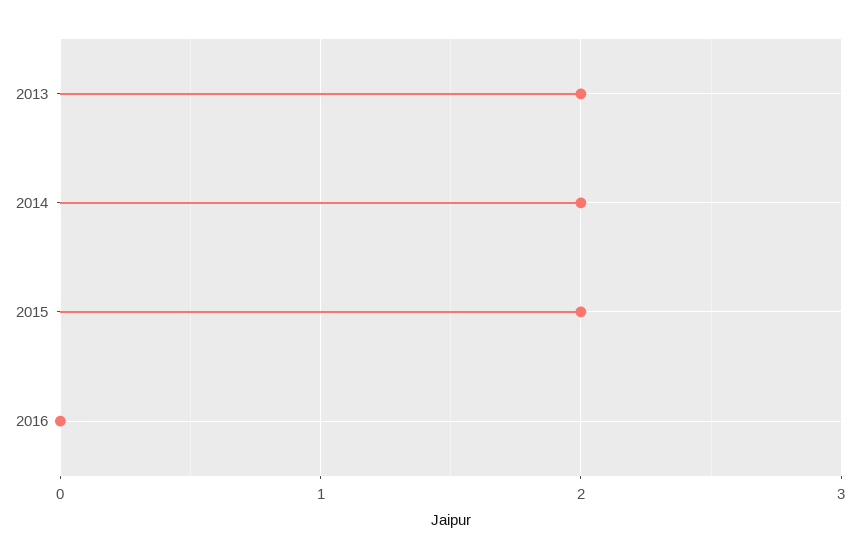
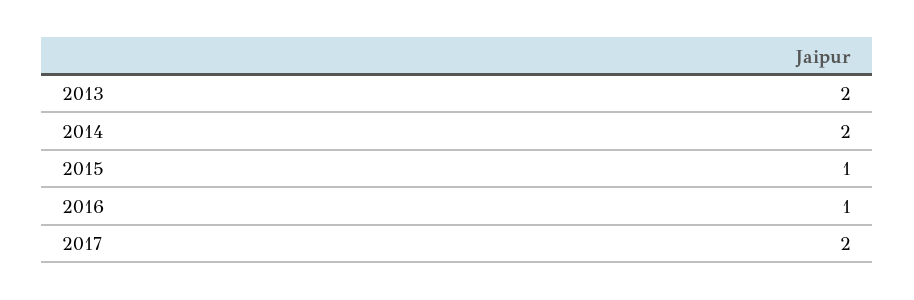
2015: 2 -> 1
2016: 0 -> 1
2017: none -> 2

